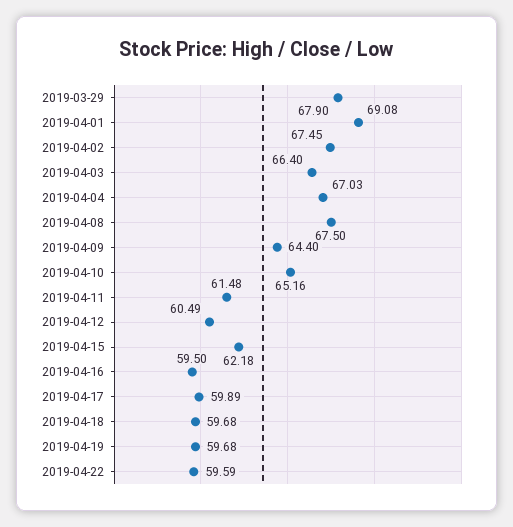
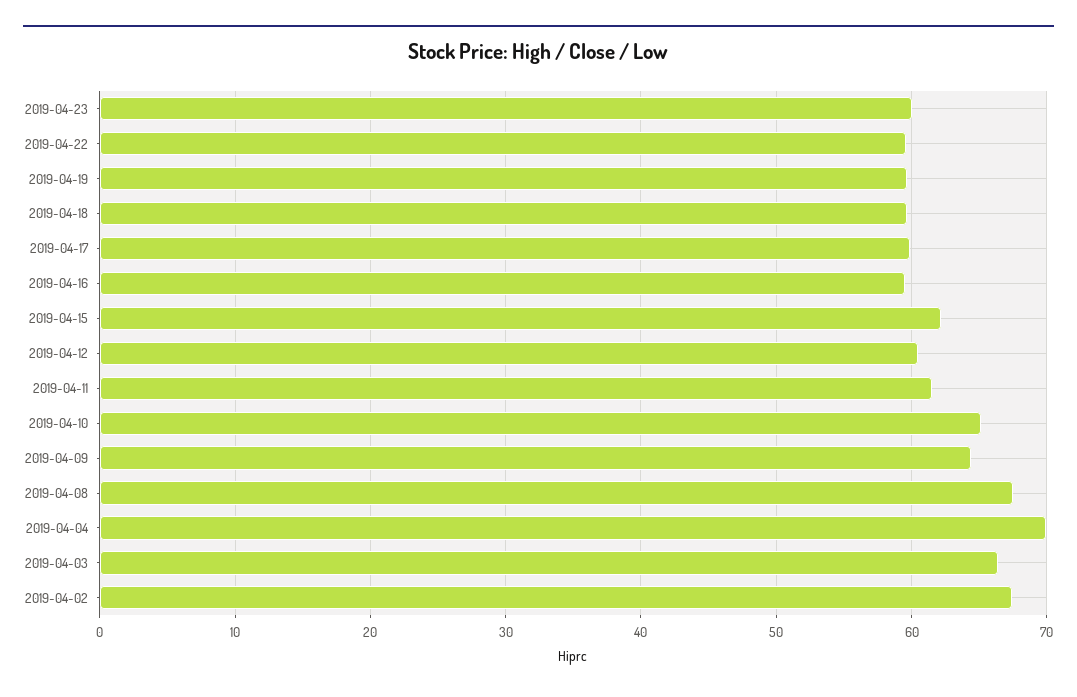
2019-03-29: 67.9 -> none
2019-04-01: 69.08 -> none
2019-04-04: 67.03 -> 70
2019-04-23: none -> 60

